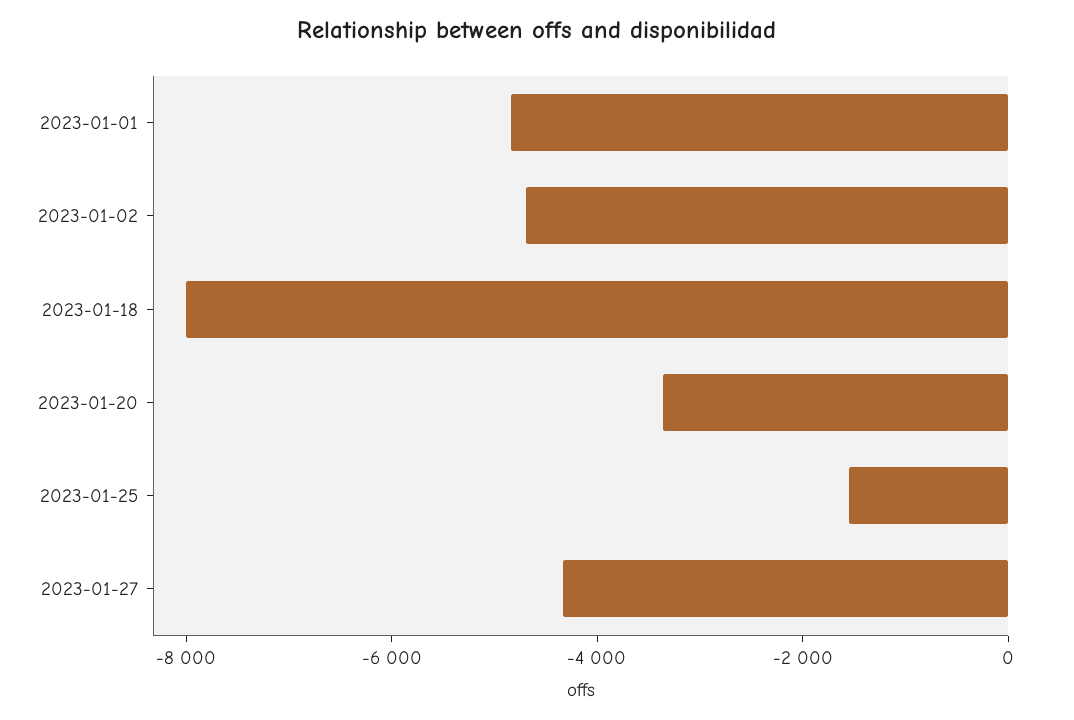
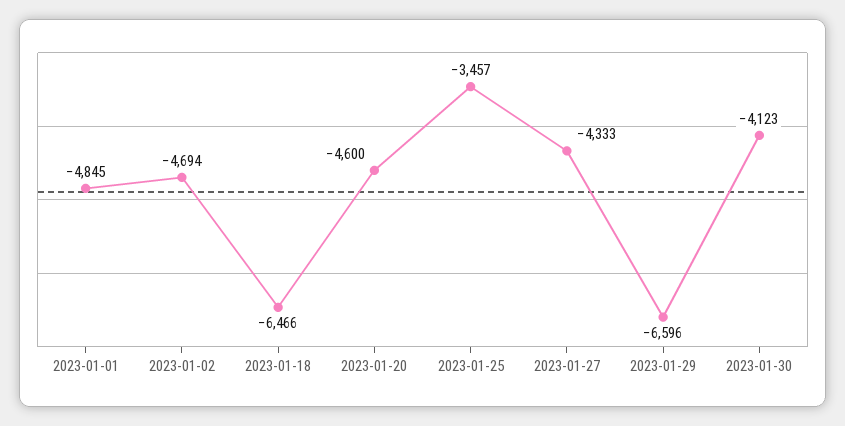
2023-01-18: -8000 -> -6466
2023-01-20: -3500 -> -4600
2023-01-25: -1500 -> -3457
2023-01-29: none -> -6596
2023-01-30: none -> -4123

